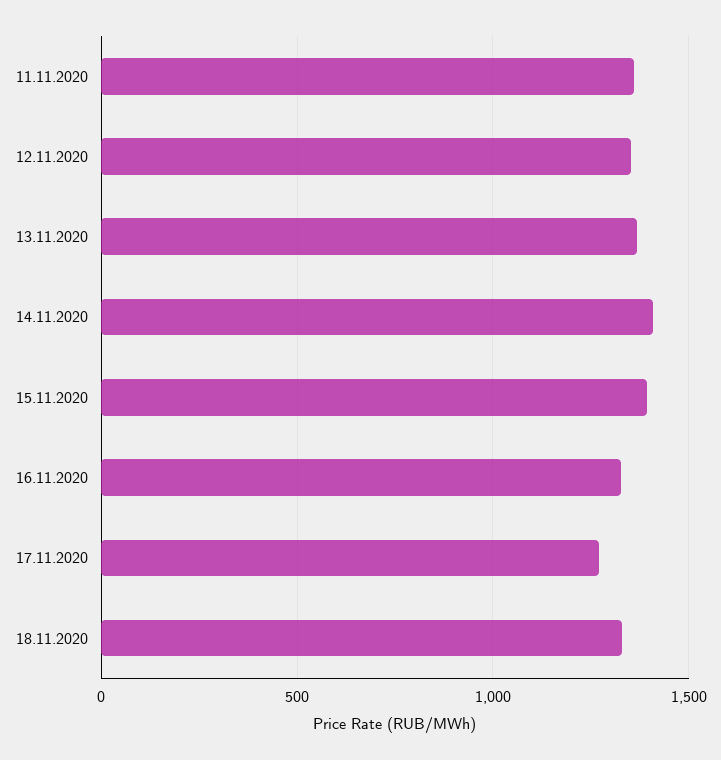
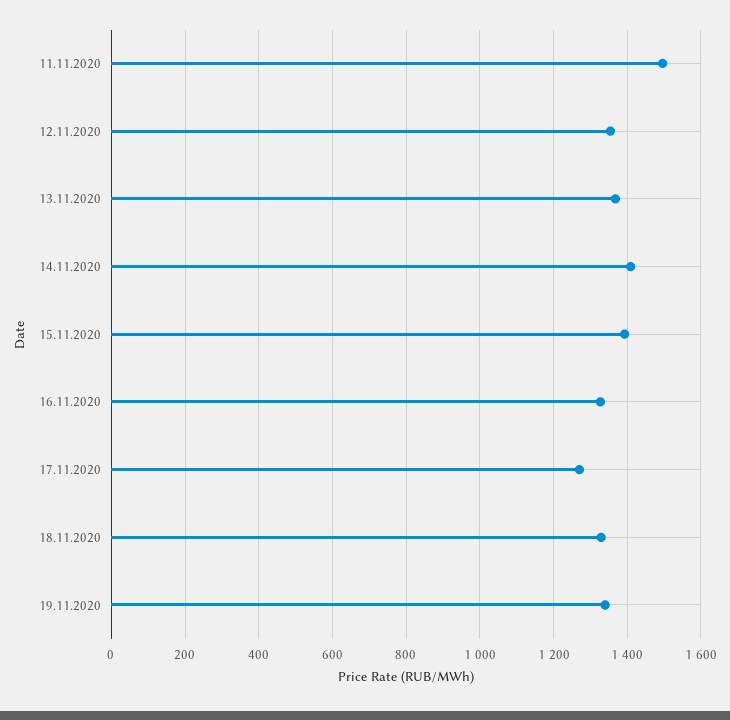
11.11.2020: 1350 -> 1500
19.11.2020: none -> 1340

